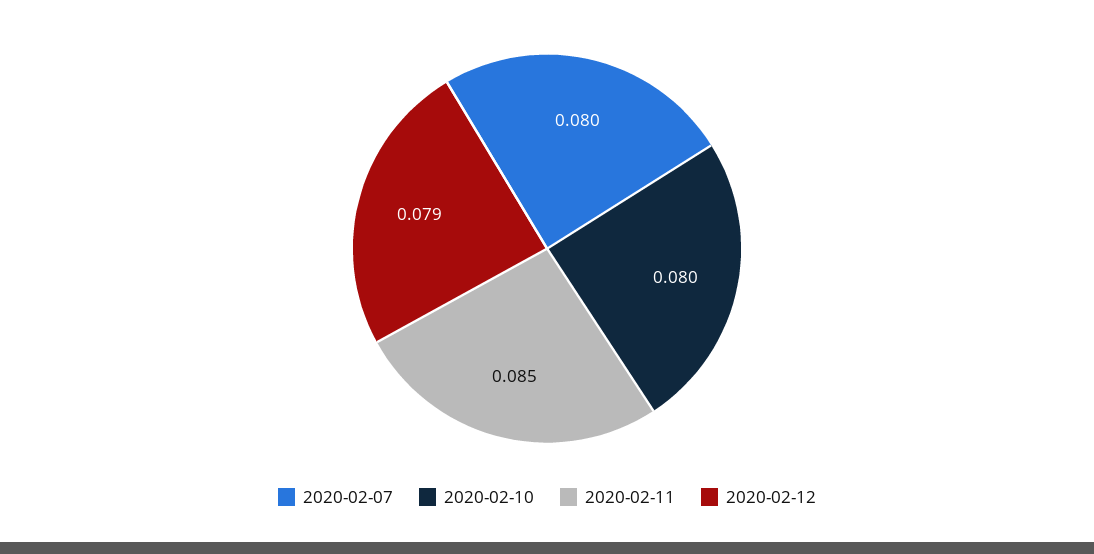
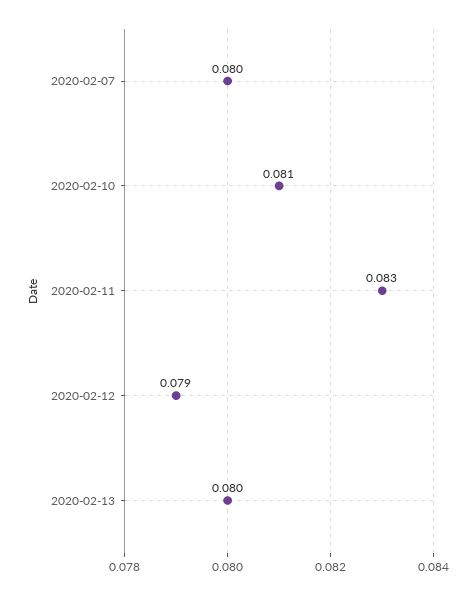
2020-02-10: 0.08 -> 0.081
2020-02-11: 0.085 -> 0.083
2020-02-13: none -> 0.08

